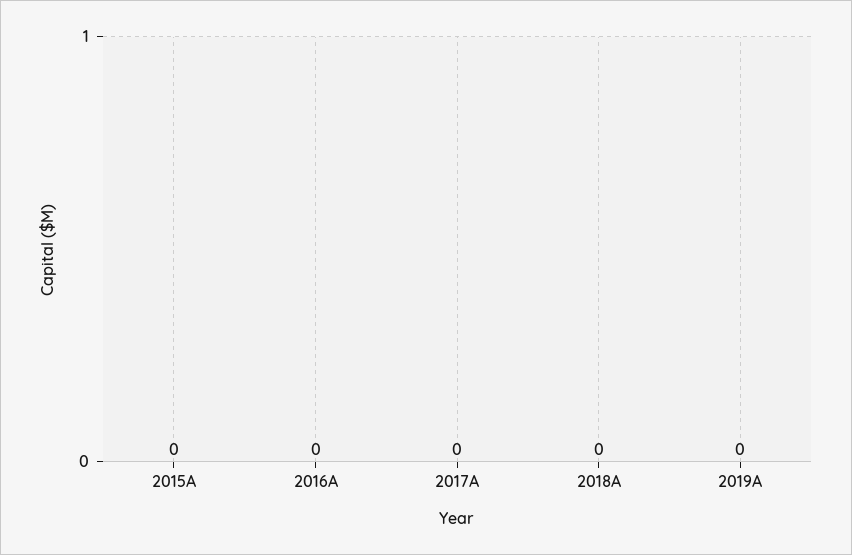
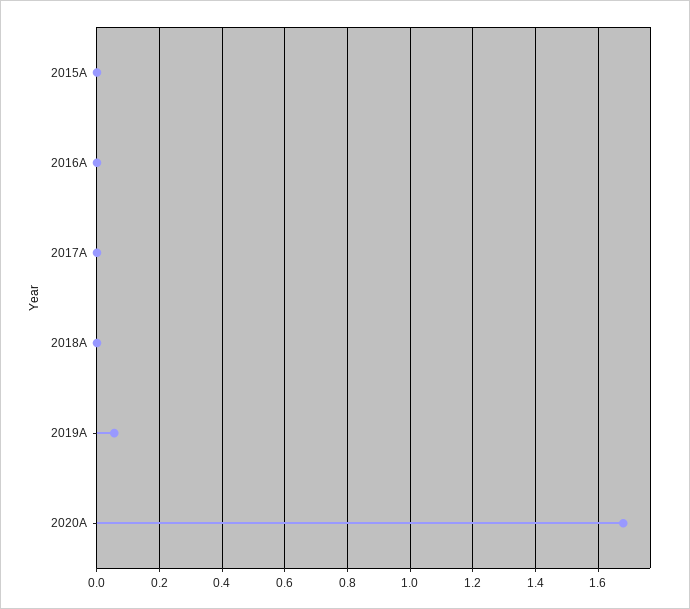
2019A: 0 -> 0.06
2020A: none -> 1.68

